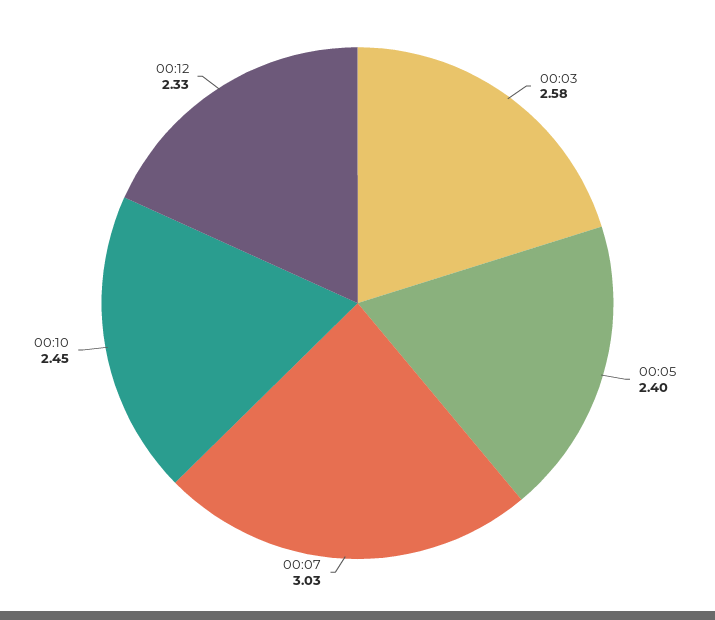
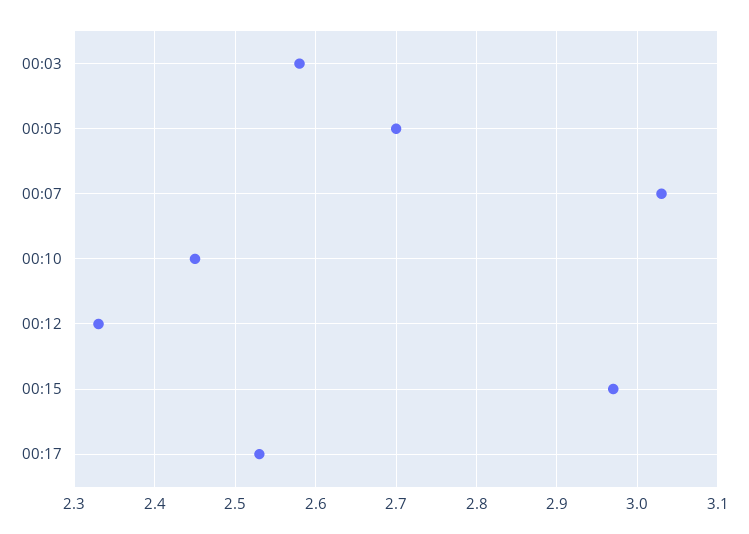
00:05: 2.4 -> 2.7
00:15: none -> 2.97
00:17: none -> 2.53

